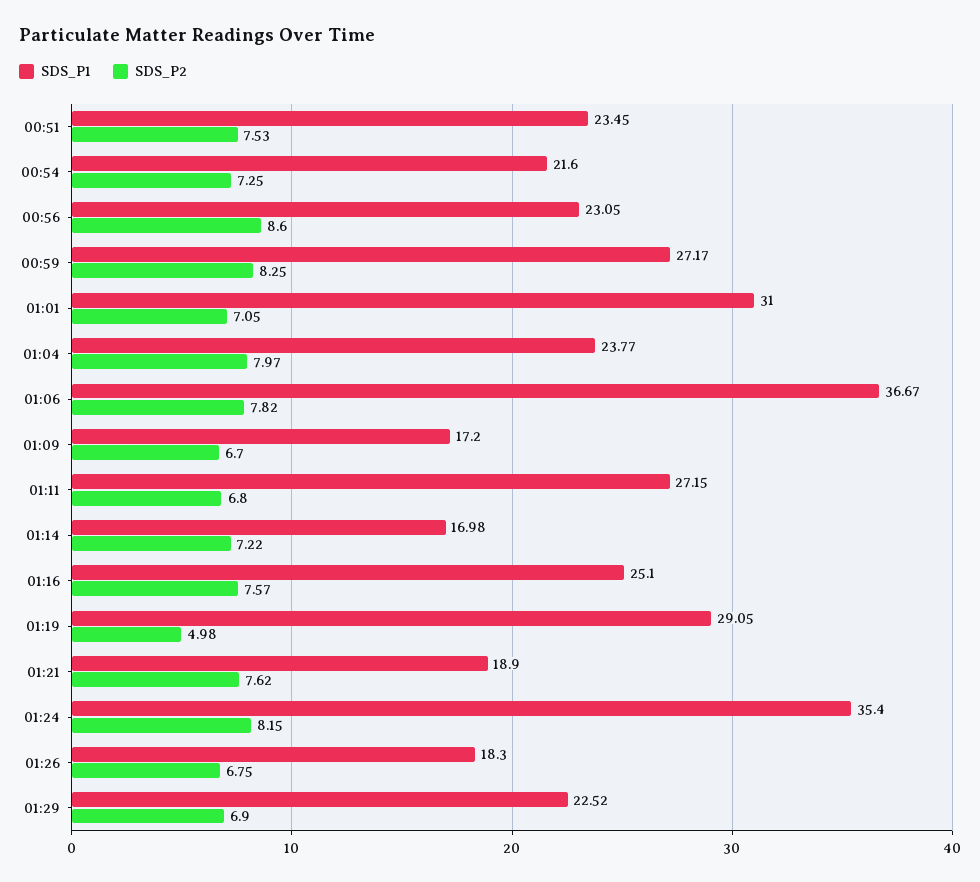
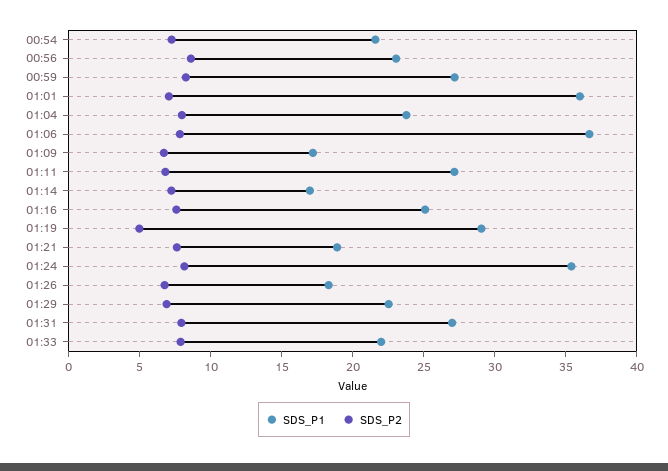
SDS_P1, 00:51: 23.45 -> none
SDS_P2, 00:51: 7.53 -> none
SDS_P1, 01:01: 31 -> 36
SDS_P1, 01:31: none -> 27
SDS_P2, 01:31: none -> 8
SDS_P1, 01:33: none -> 22
SDS_P2, 01:33: none -> 8

